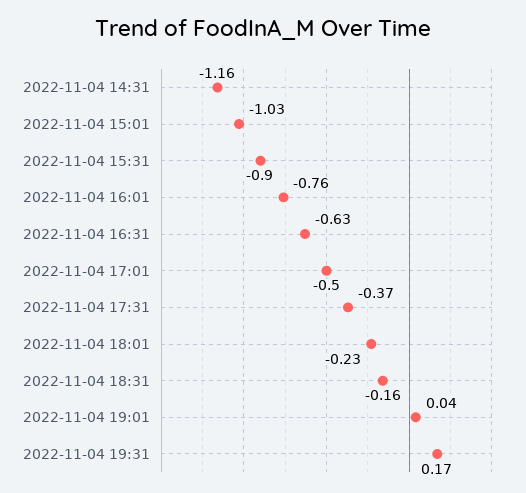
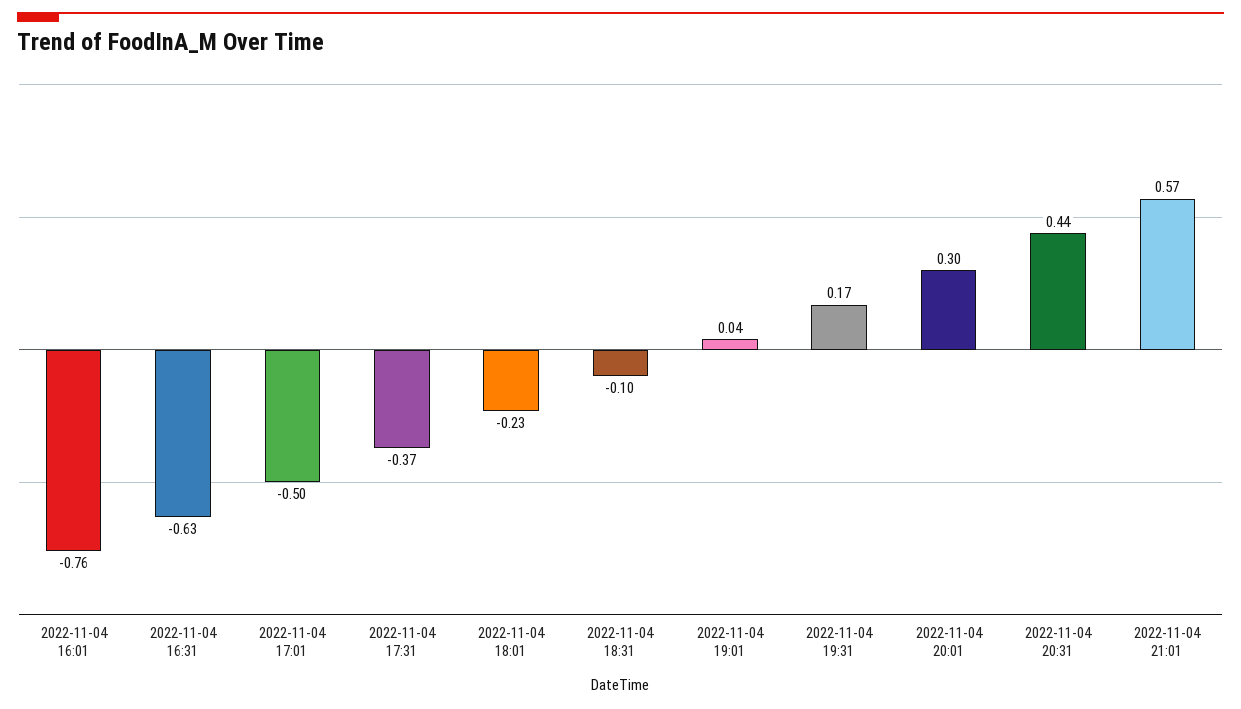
2022-11-04 14:31: -1.16 -> none
2022-11-04 15:01: -1.03 -> none
2022-11-04 15:31: -0.9 -> none
2022-11-04 18:31: -0.16 -> -0.1
2022-11-04 20:01: none -> 0.3
2022-11-04 20:31: none -> 0.44
2022-11-04 21:01: none -> 0.57

